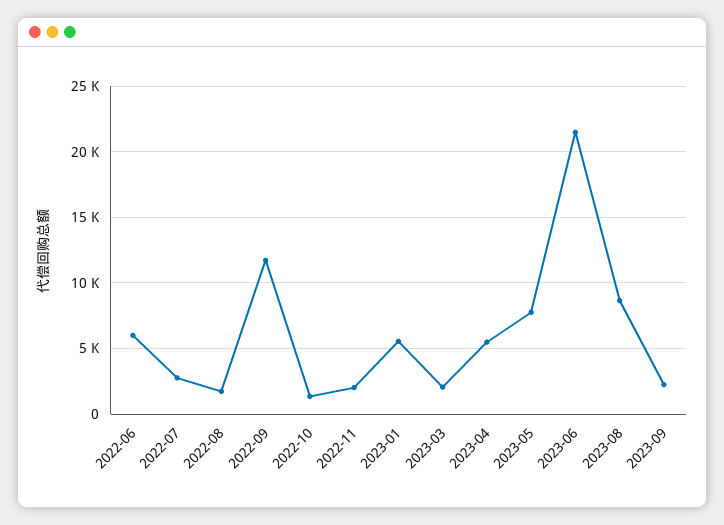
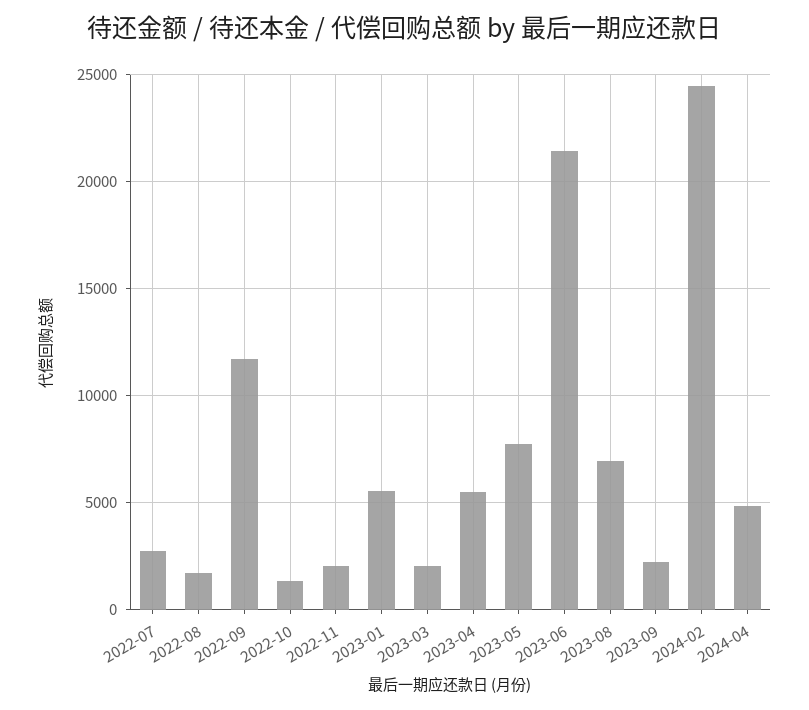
2022-06: 6000 -> none
2023-08: 8500 -> 7000
2024-02: none -> 24500
2024-04: none -> 5000

